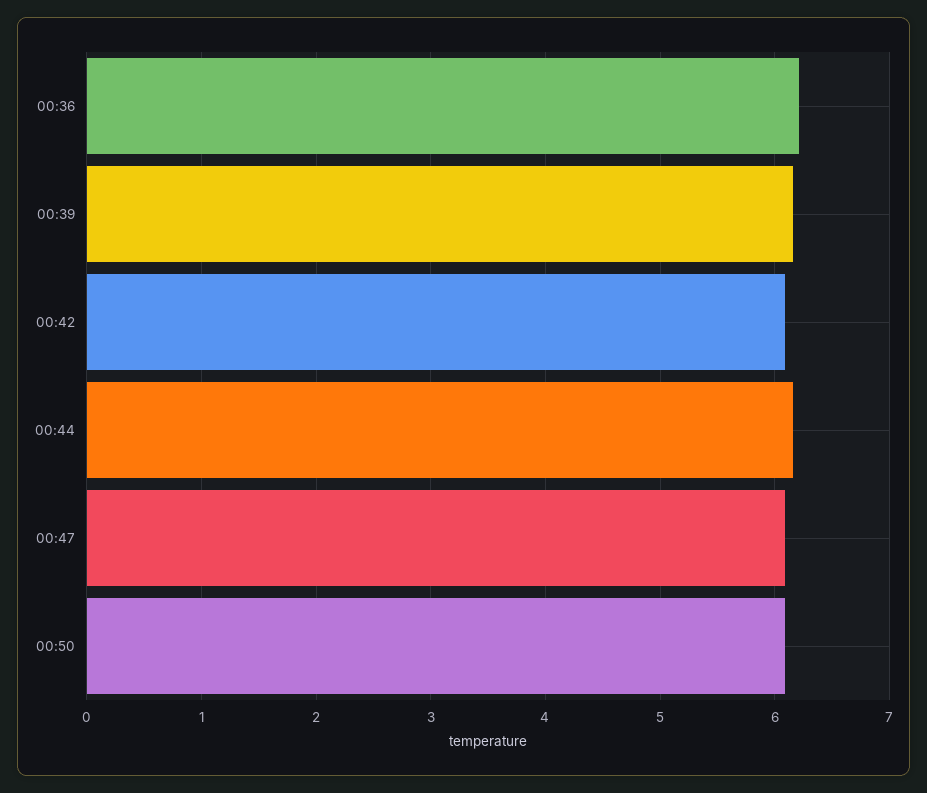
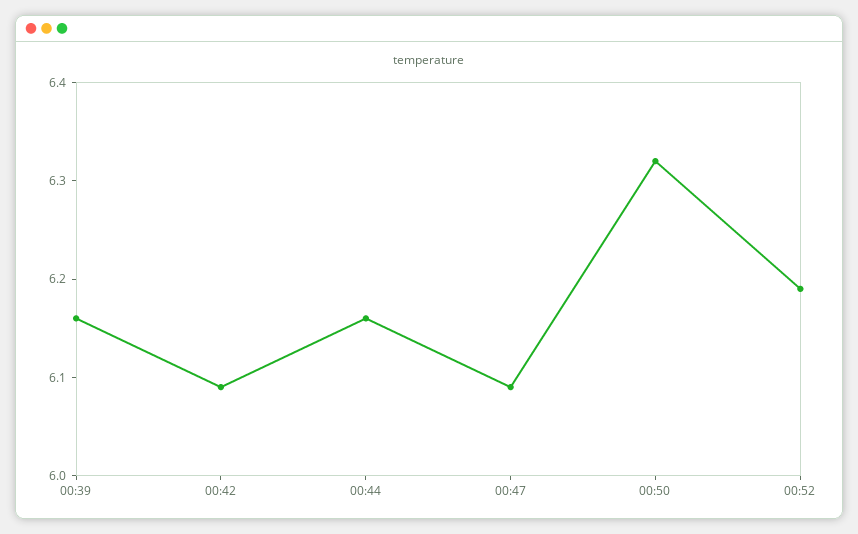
00:36: 6.2 -> none
00:50: 6.1 -> 6.32
00:52: none -> 6.19

